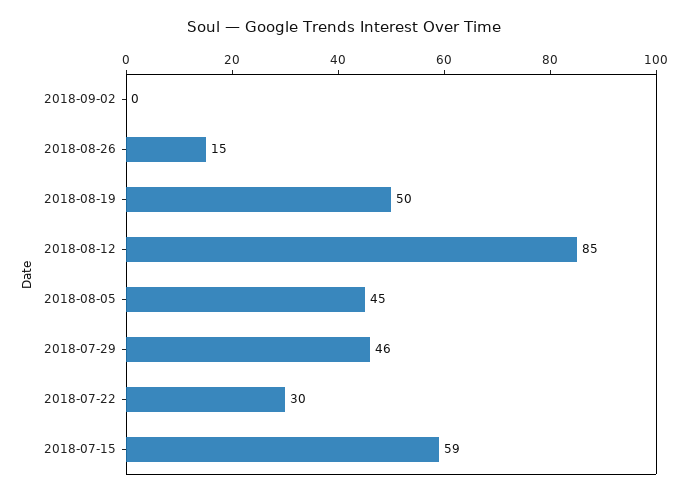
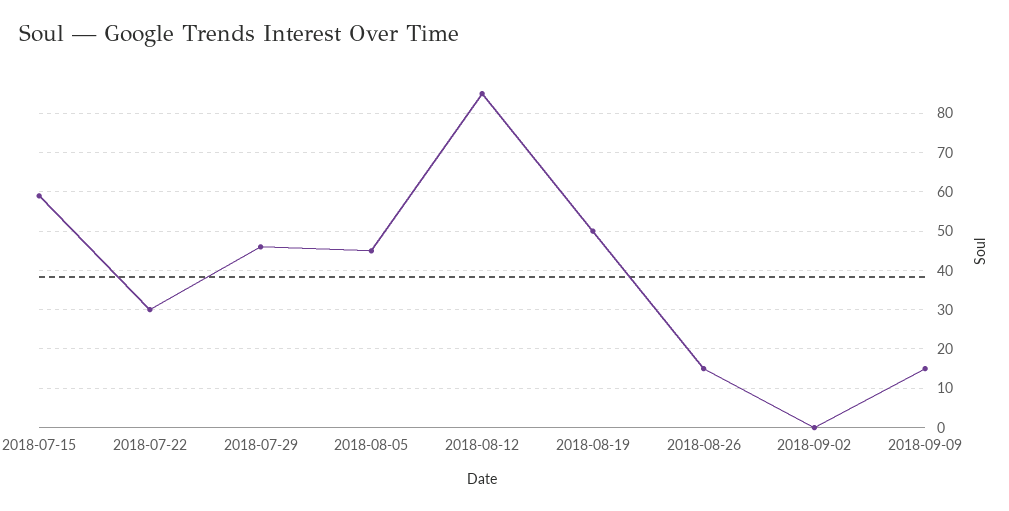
2018-09-09: none -> 15

